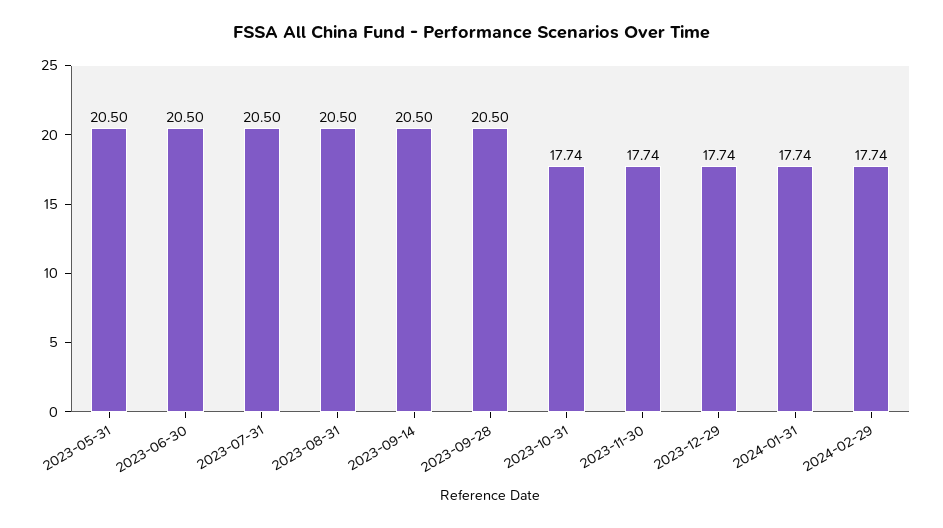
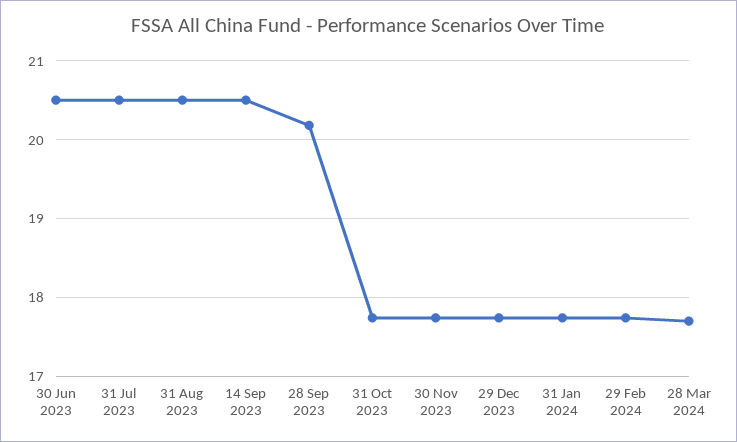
2023-05-31: 20.5 -> none
2023-09-28: 20.5 -> 20.2
28 Mar 2024: none -> 17.7

